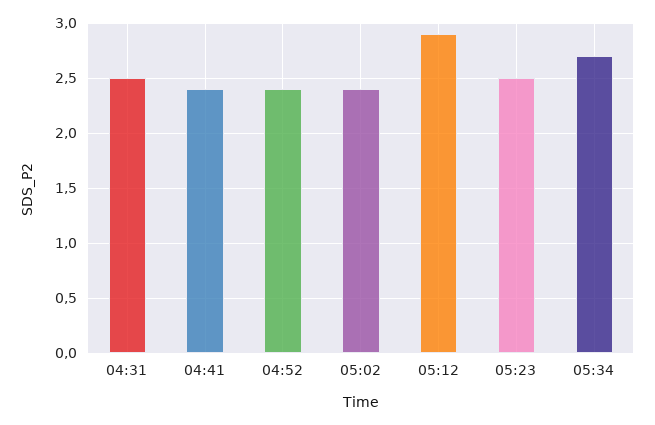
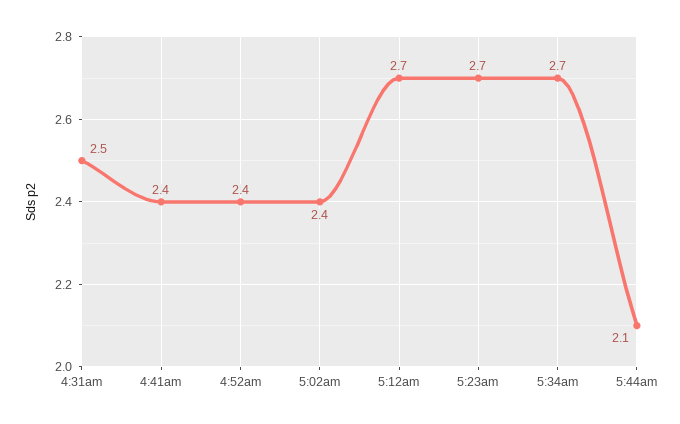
05:12: 2.9 -> 2.7
05:23: 2.5 -> 2.7
5:44am: none -> 2.1

